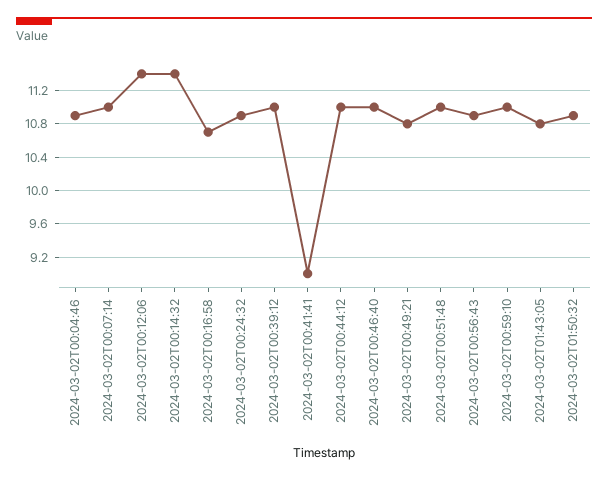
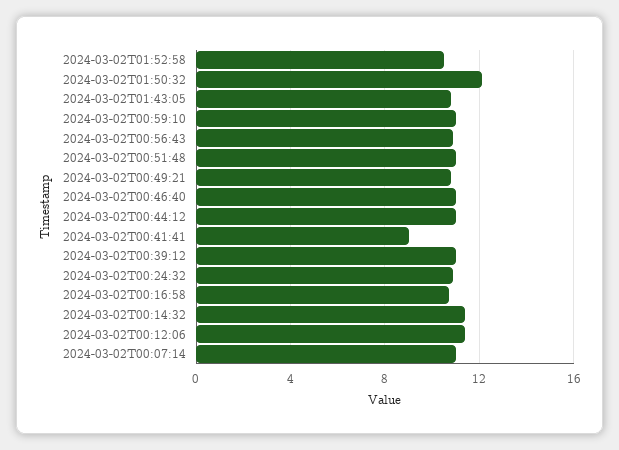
2024-03-02T00:04:46: 10.9 -> none
2024-03-02T01:50:32: 10.9 -> 12
2024-03-02T01:52:58: none -> 10.5

